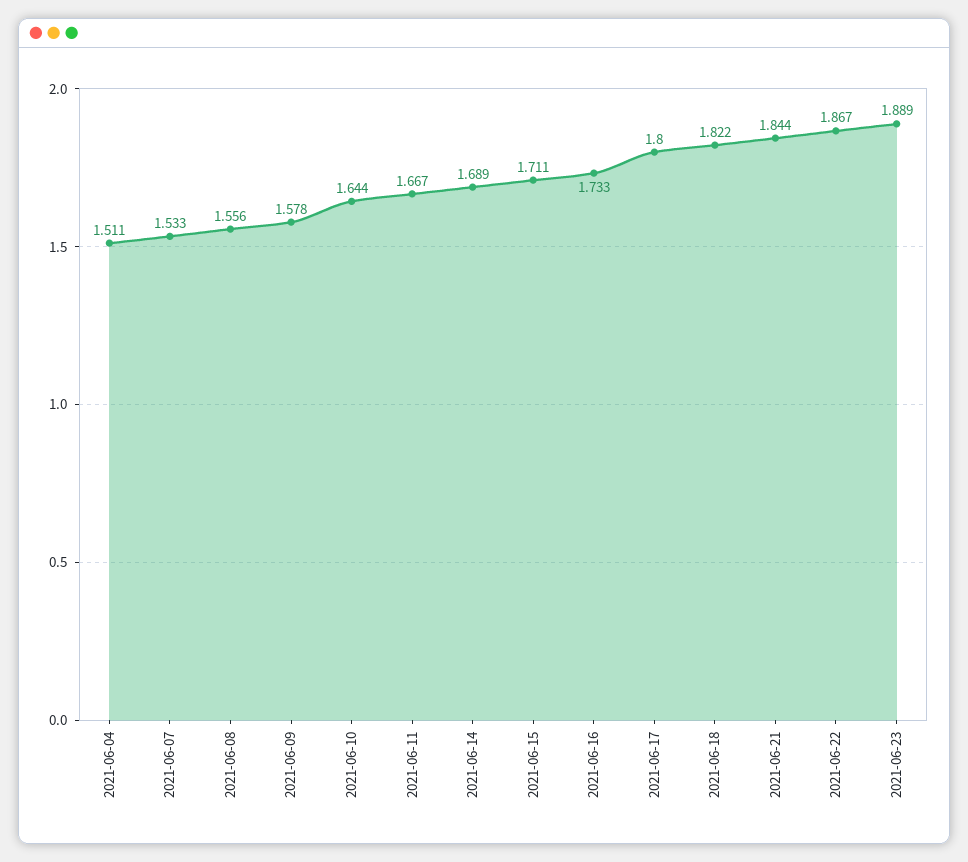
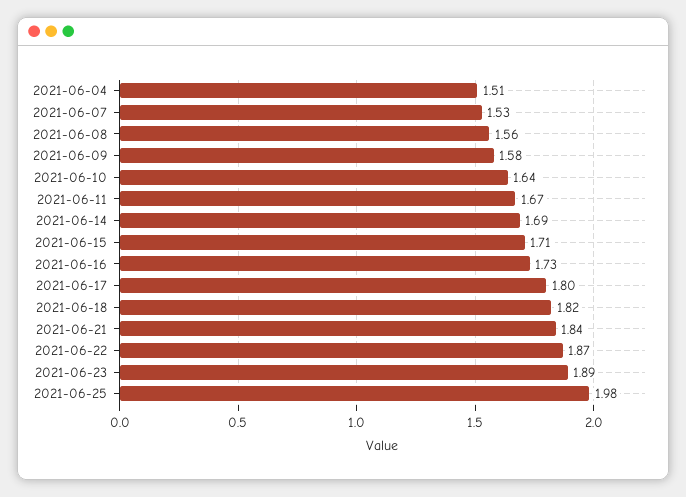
2021-06-25: none -> 1.98

